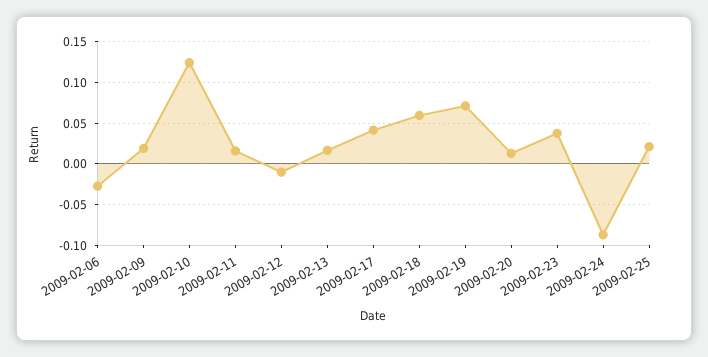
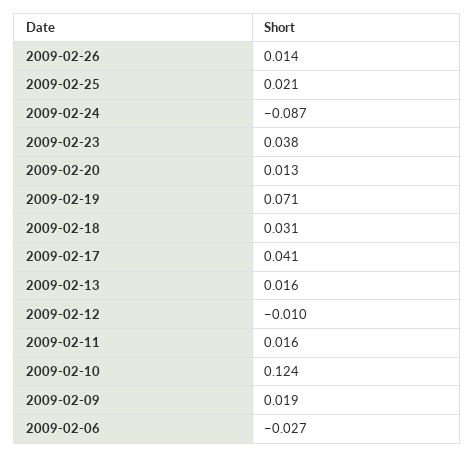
2009-02-18: 0.06 -> 0.031
2009-02-26: none -> 0.014

